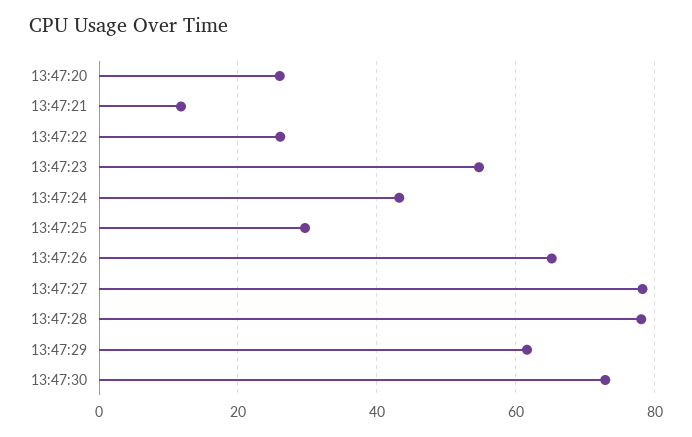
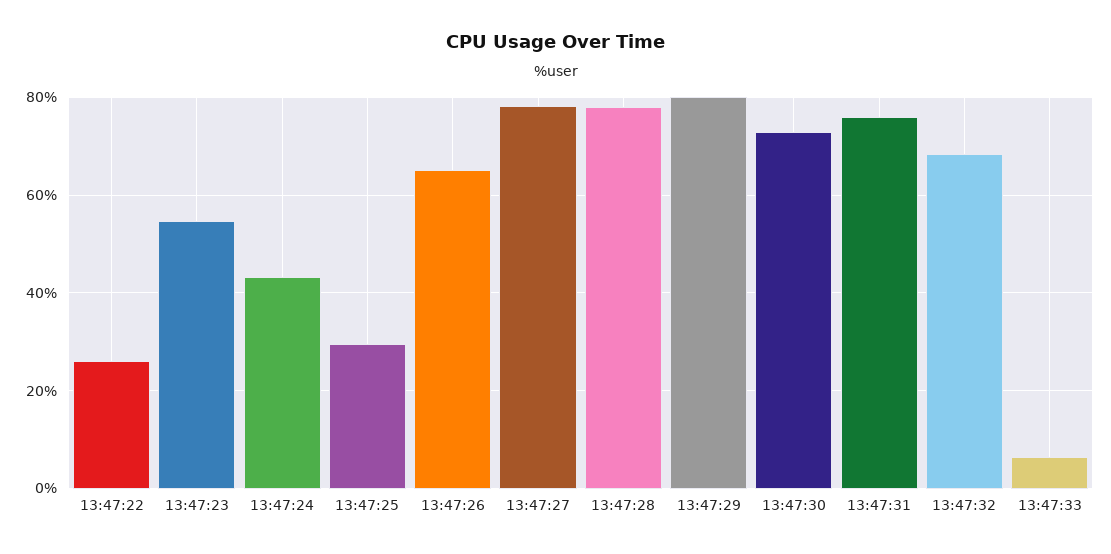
13:47:20: 26 -> none
13:47:21: 12 -> none
13:47:29: 62 -> 80
13:47:31: none -> 76
13:47:32: none -> 68
13:47:33: none -> 6

